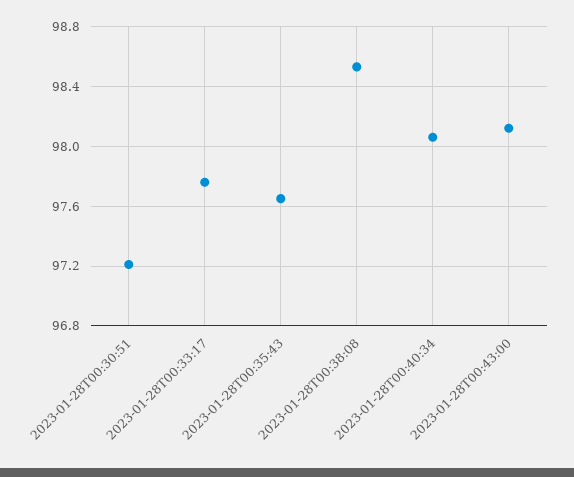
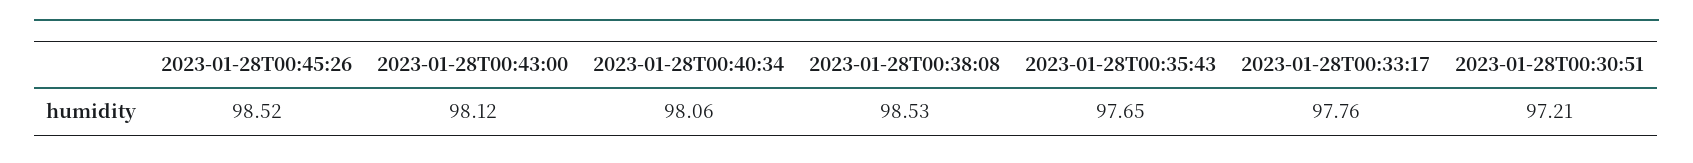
2023-01-28T00:45:26: none -> 98.52

